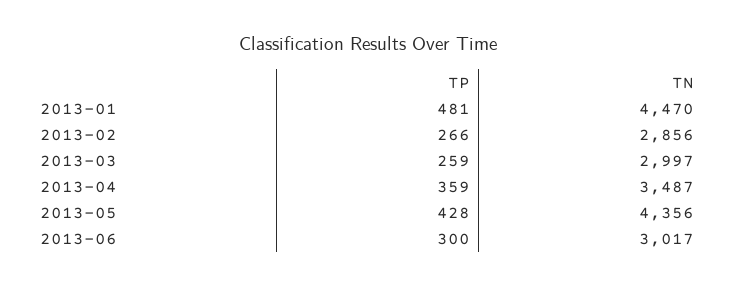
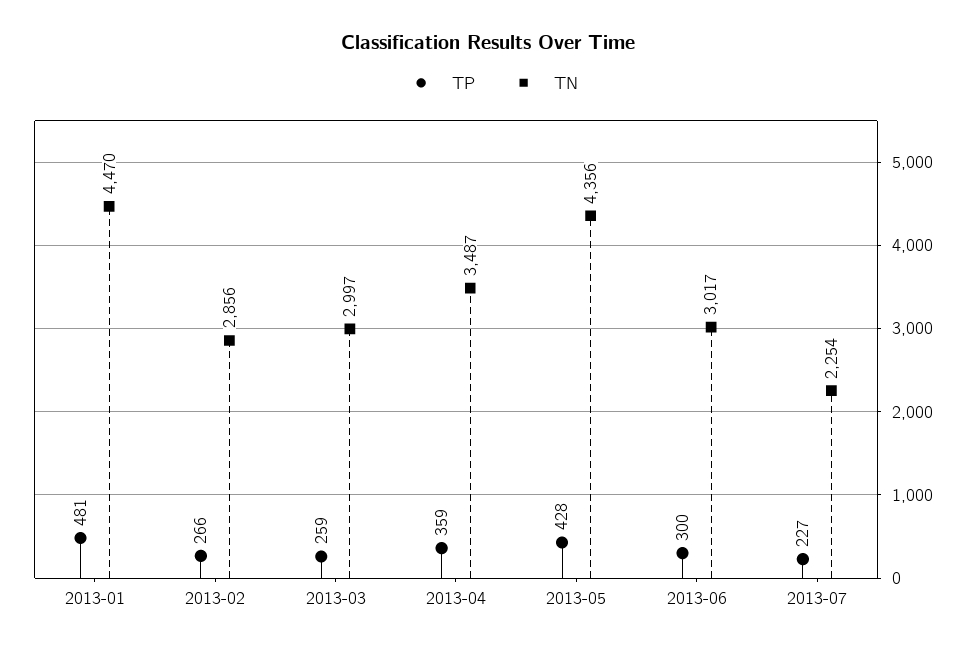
TP, 2013-07: none -> 227
TN, 2013-07: none -> 2254

